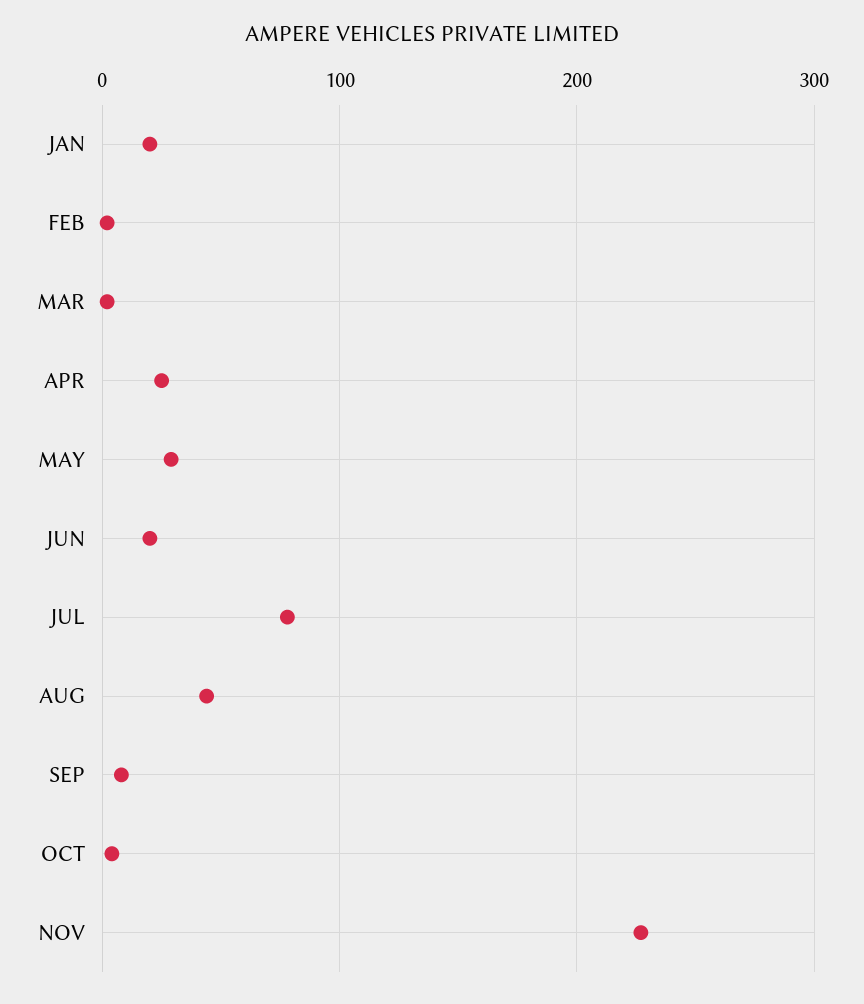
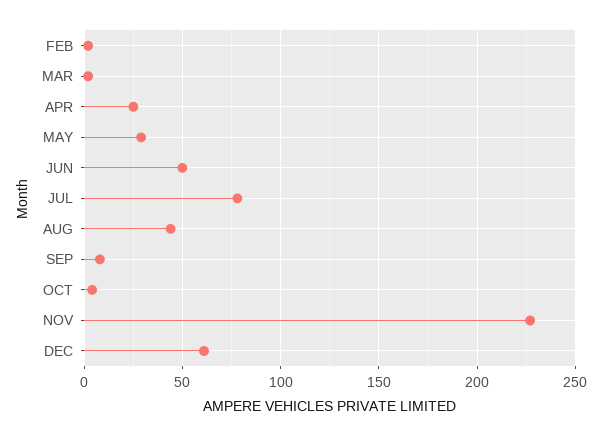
JAN: 20 -> none
JUN: 20 -> 50
DEC: none -> 60

